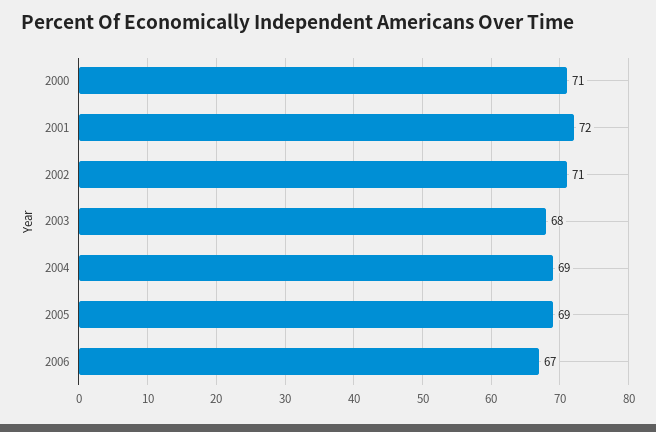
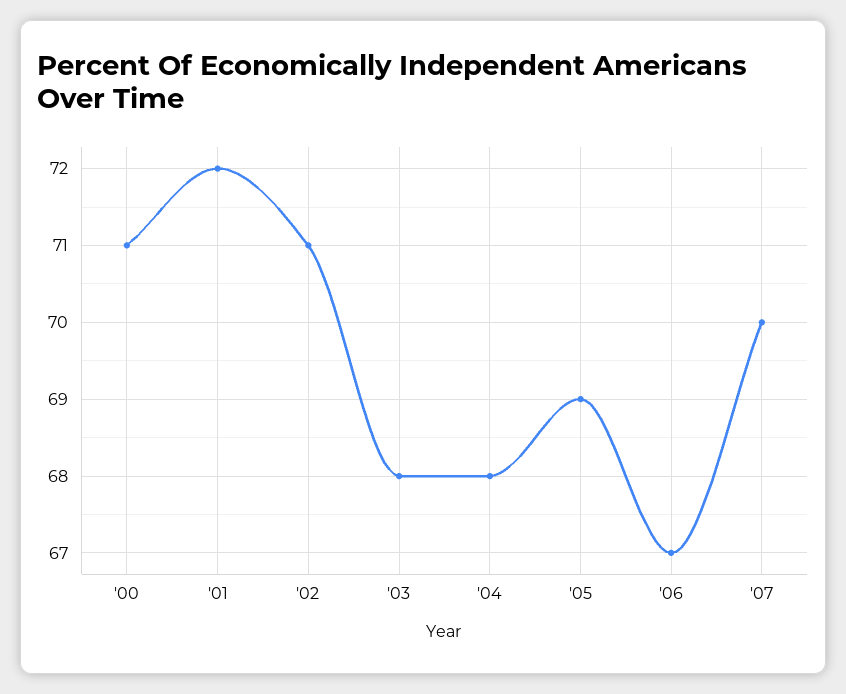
2004: 69 -> 68
'07: none -> 70

